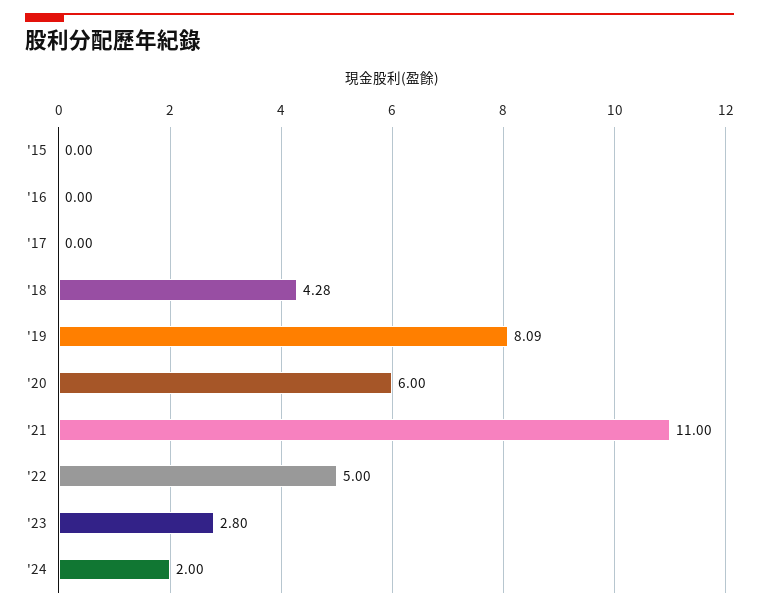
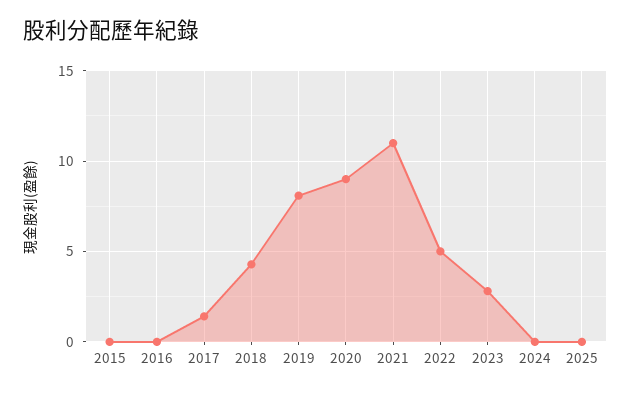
'17: 0 -> 1.5
'20: 6 -> 9
'24: 2 -> 0
2025: none -> 0

